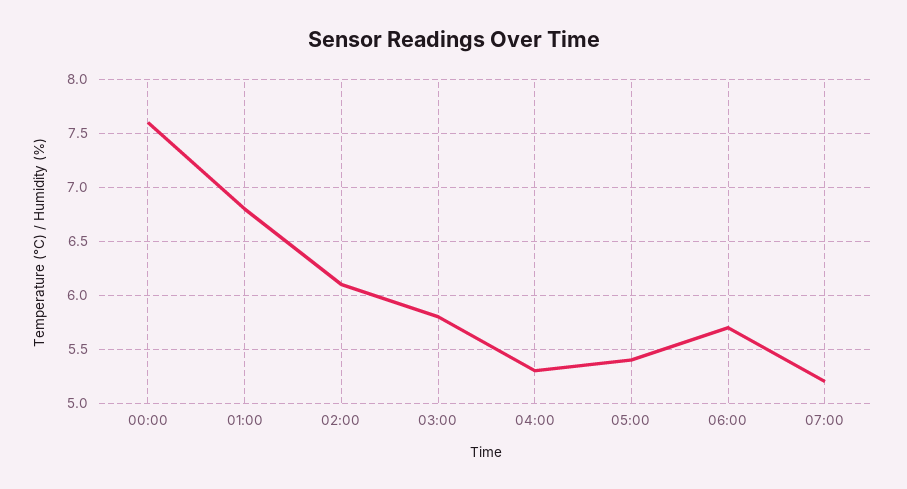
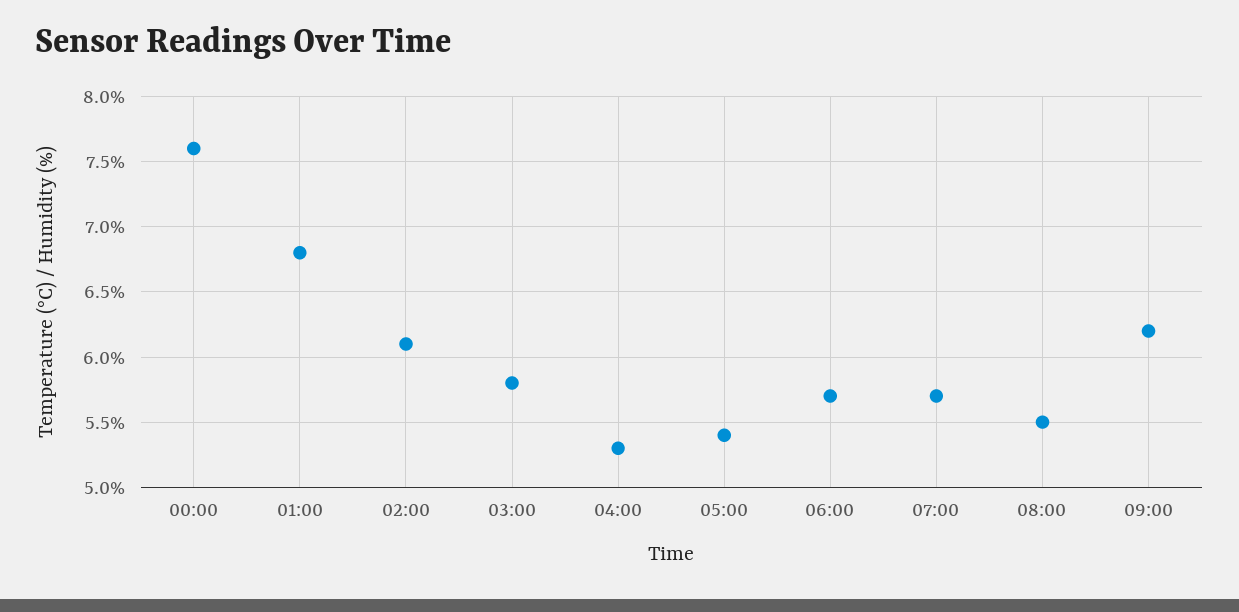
07:00: 5.2 -> 5.7
08:00: none -> 5.5
09:00: none -> 6.2

